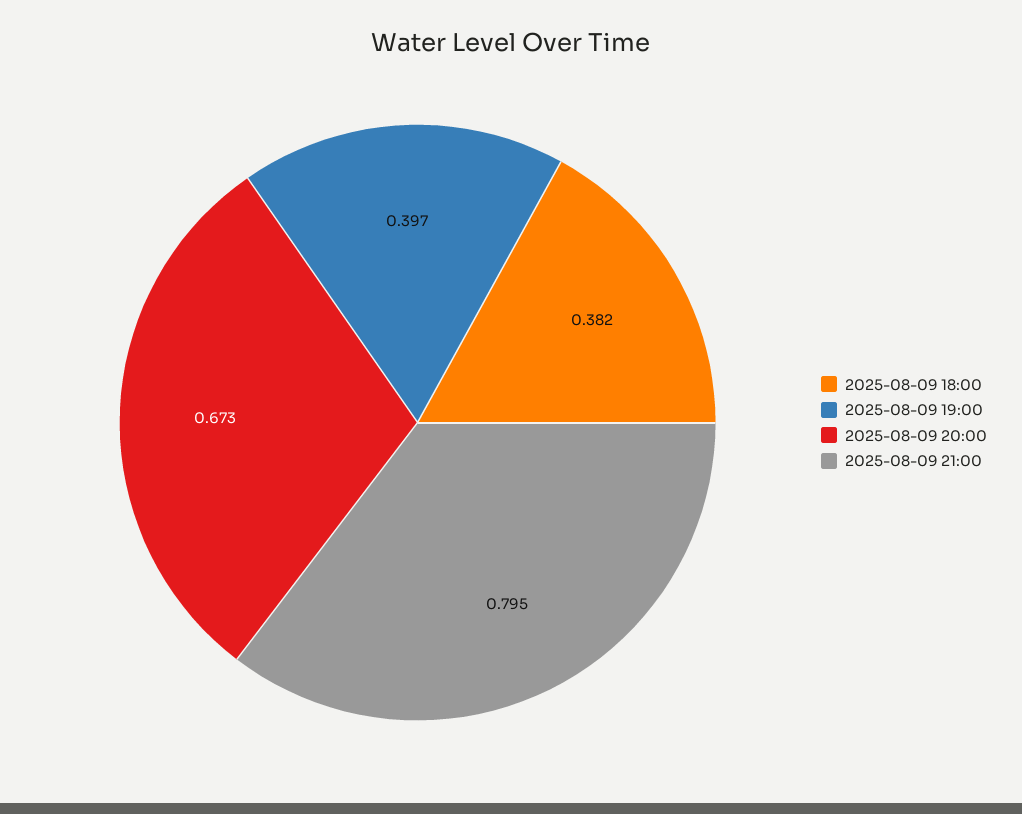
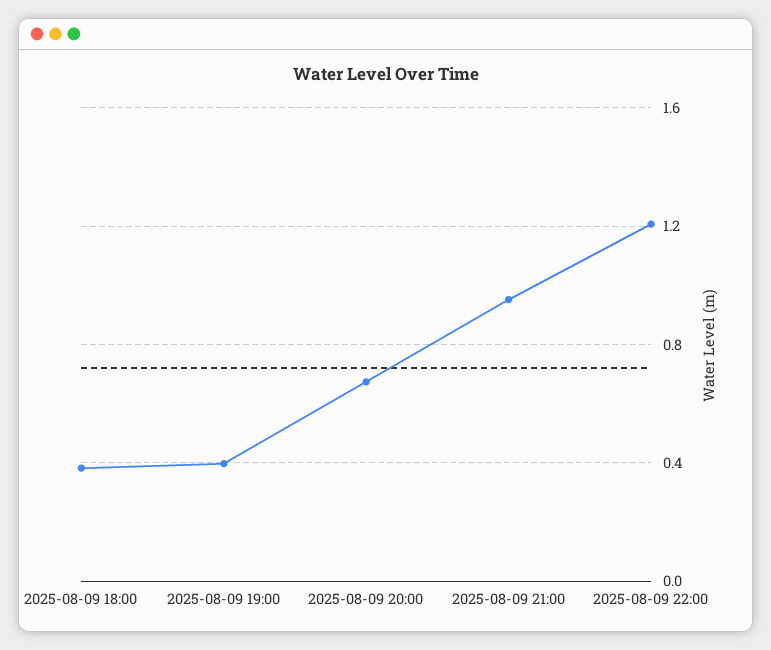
2025-08-09 21:00: 0.795 -> 0.95
2025-08-09 22:00: none -> 1.2

